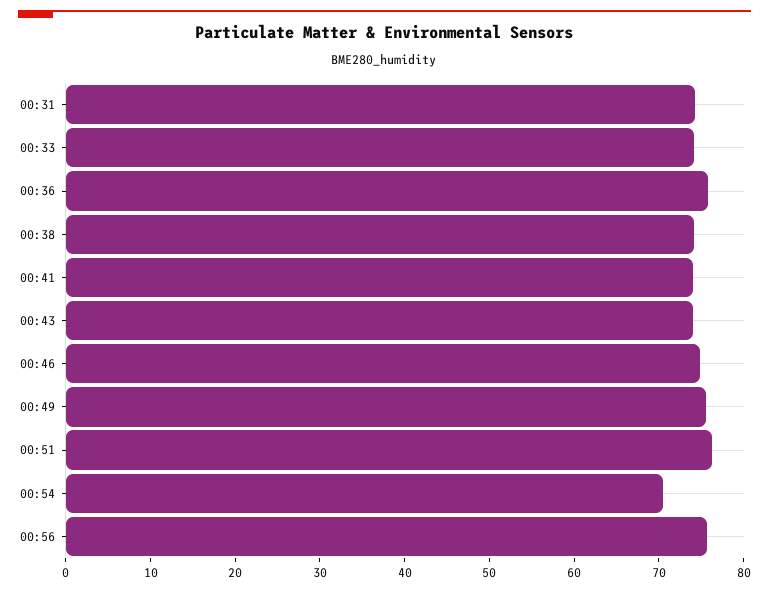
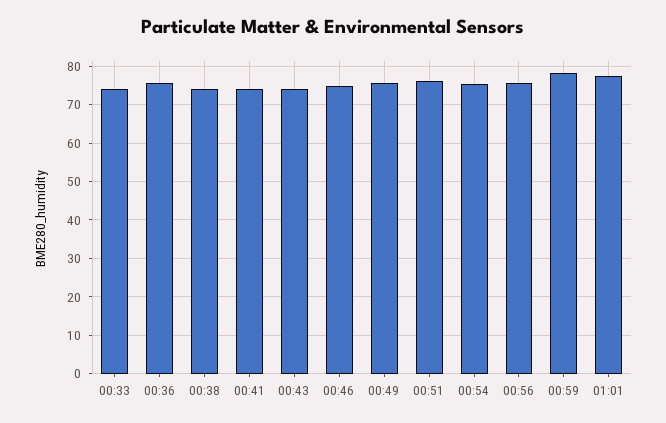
00:31: 74 -> none
00:54: 70 -> 76
00:59: none -> 78
01:01: none -> 78

